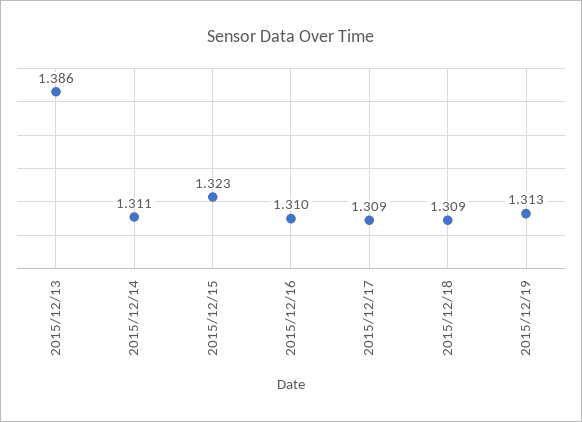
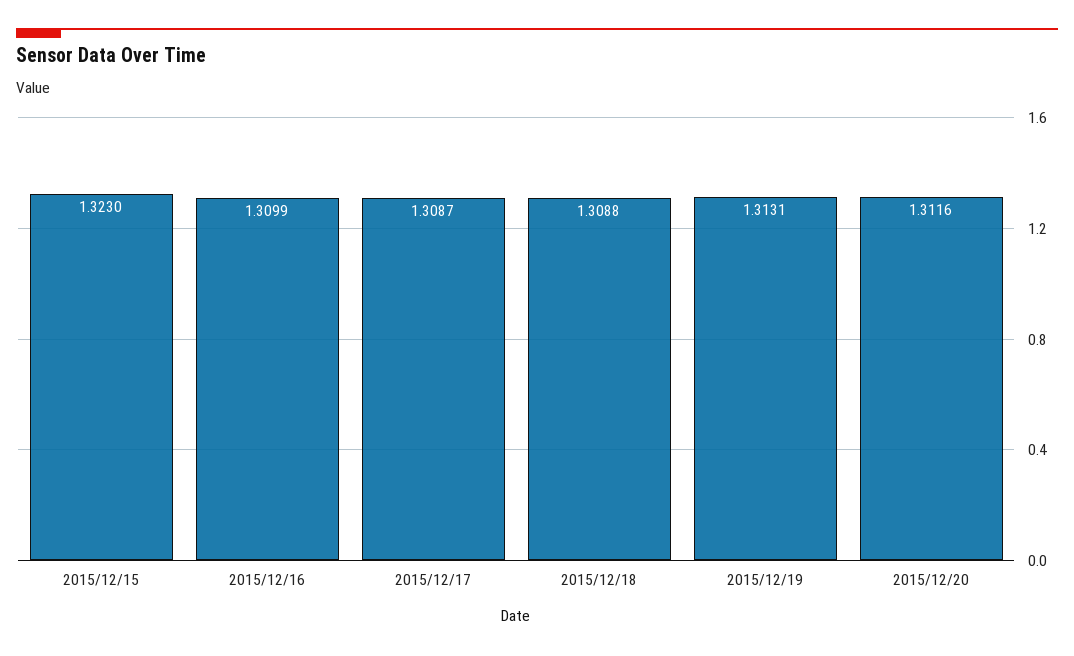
2015/12/13: 1.386 -> none
2015/12/14: 1.311 -> none
2015/12/20: none -> 1.3116

